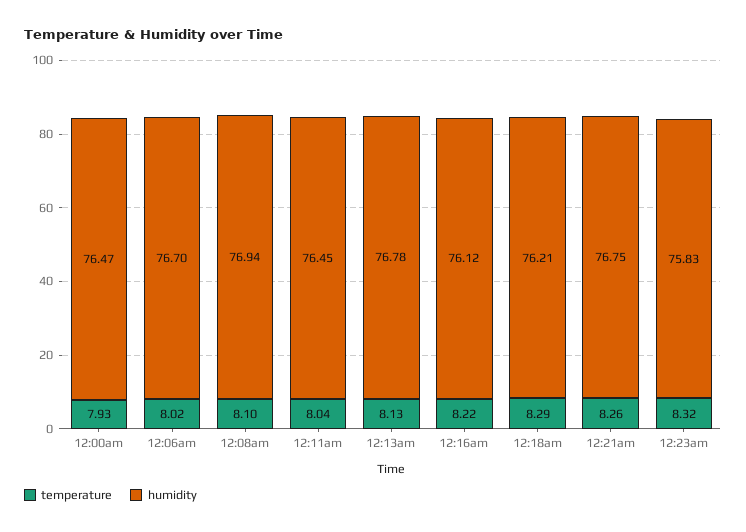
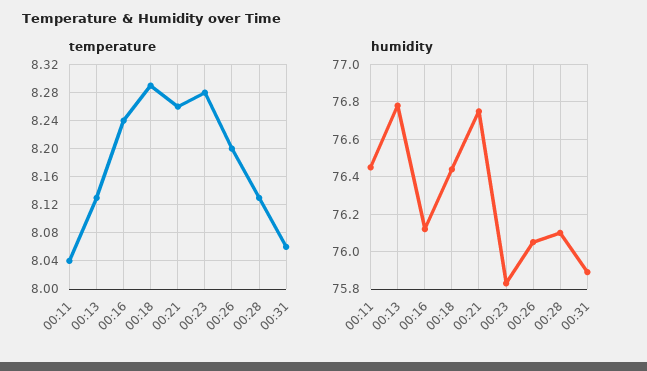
temperature, 12:00am: 7.93 -> none
humidity, 12:00am: 76.47 -> none
temperature, 12:06am: 8.02 -> none
humidity, 12:06am: 76.7 -> none
temperature, 12:08am: 8.1 -> none
humidity, 12:08am: 76.94 -> none
temperature, 12:16am: 8.22 -> 8.24
humidity, 12:18am: 76.21 -> 76.45
temperature, 12:23am: 8.32 -> 8.28
temperature, 00:26: none -> 8.2
temperature, 00:28: none -> 8.13
temperature, 00:31: none -> 8.06
humidity, 00:26: none -> 76.05
humidity, 00:28: none -> 76.1
humidity, 00:31: none -> 75.9

